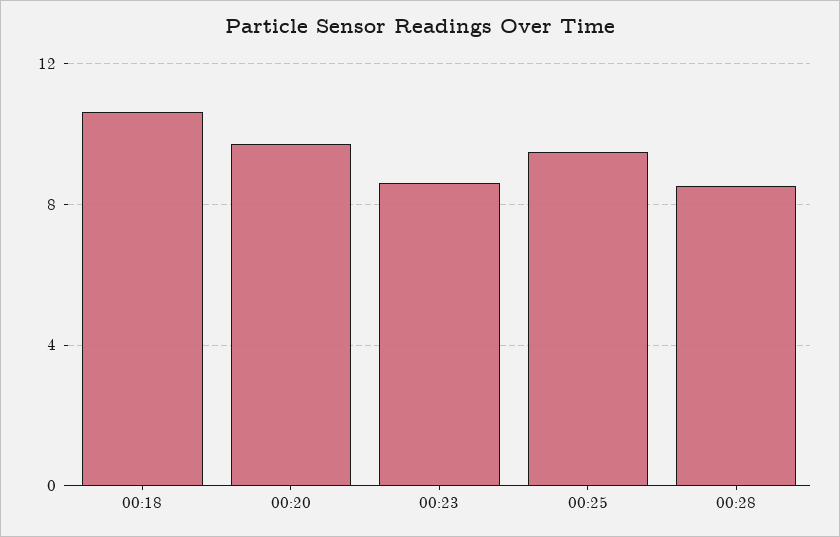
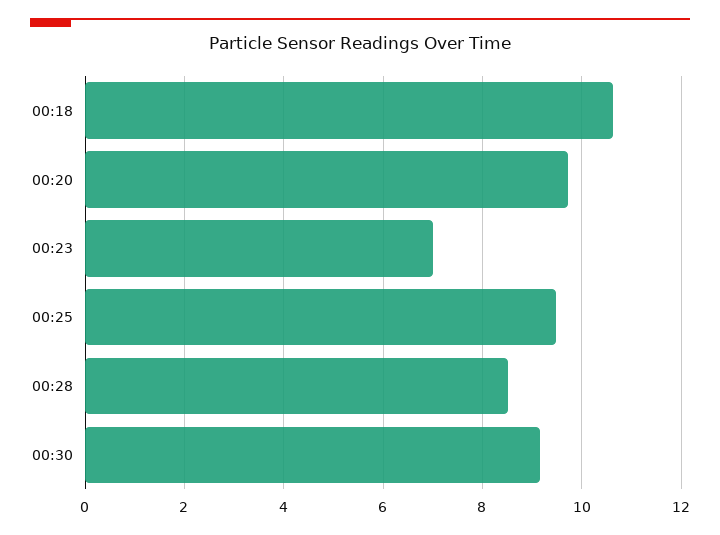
00:23: 8.5 -> 7
00:30: none -> 9.2

